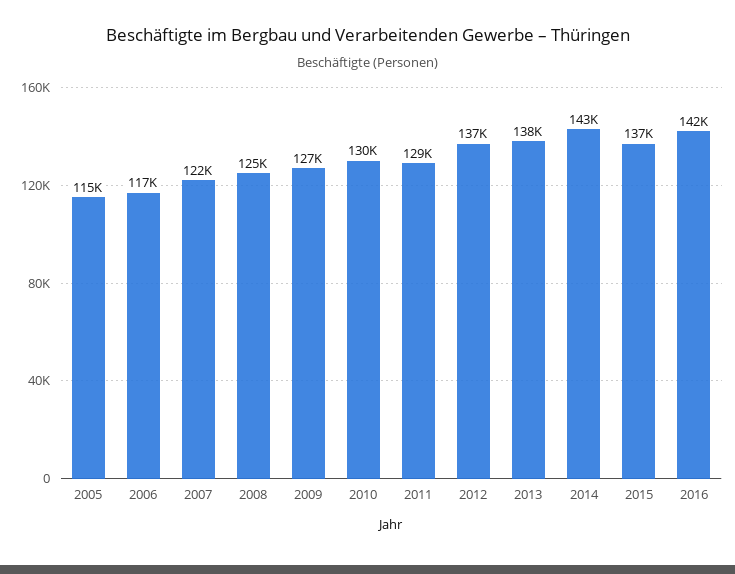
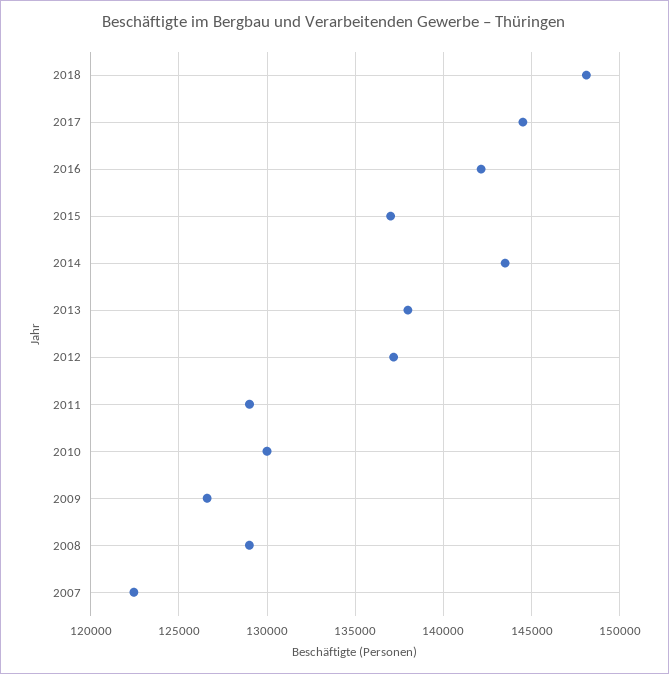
2005: 115000 -> none
2006: 117000 -> none
2008: 125000 -> 129000
2018: none -> 148000
2017: none -> 144500

